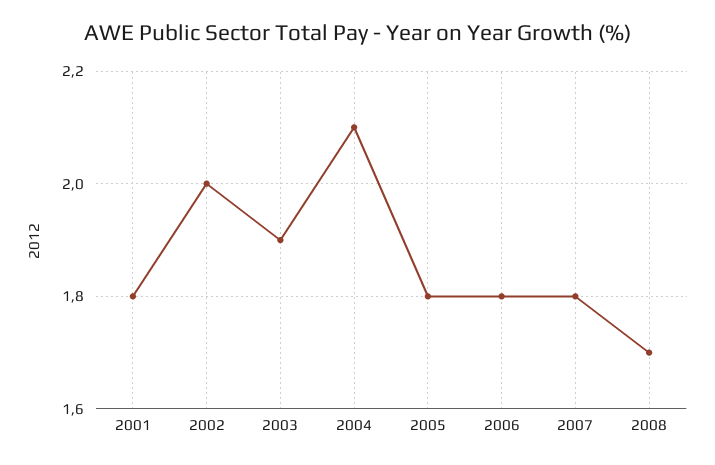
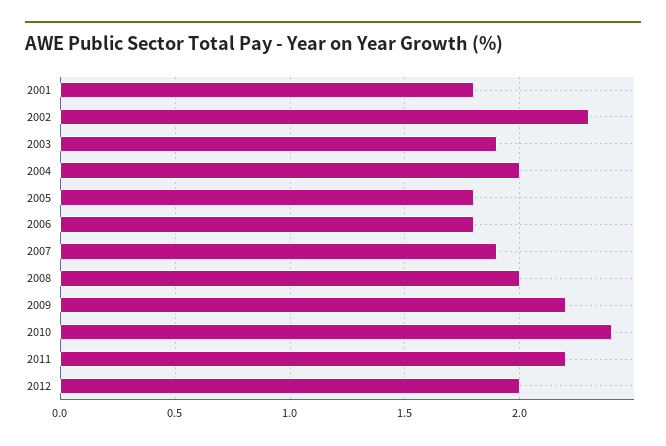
2002: 2 -> 2.3
2004: 2.1 -> 2
2007: 1.8 -> 1.9
2008: 1.7 -> 2
2009: none -> 2.2
2010: none -> 2.4
2011: none -> 2.2
2012: none -> 2

